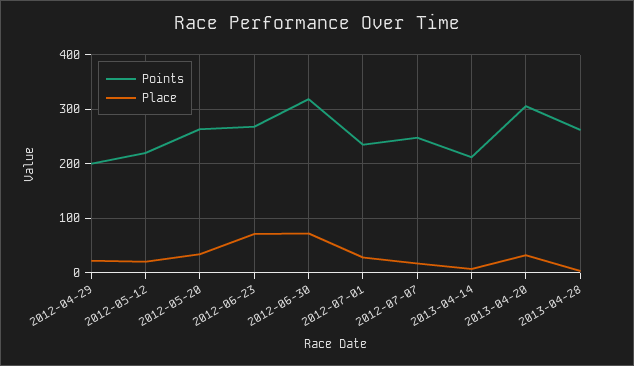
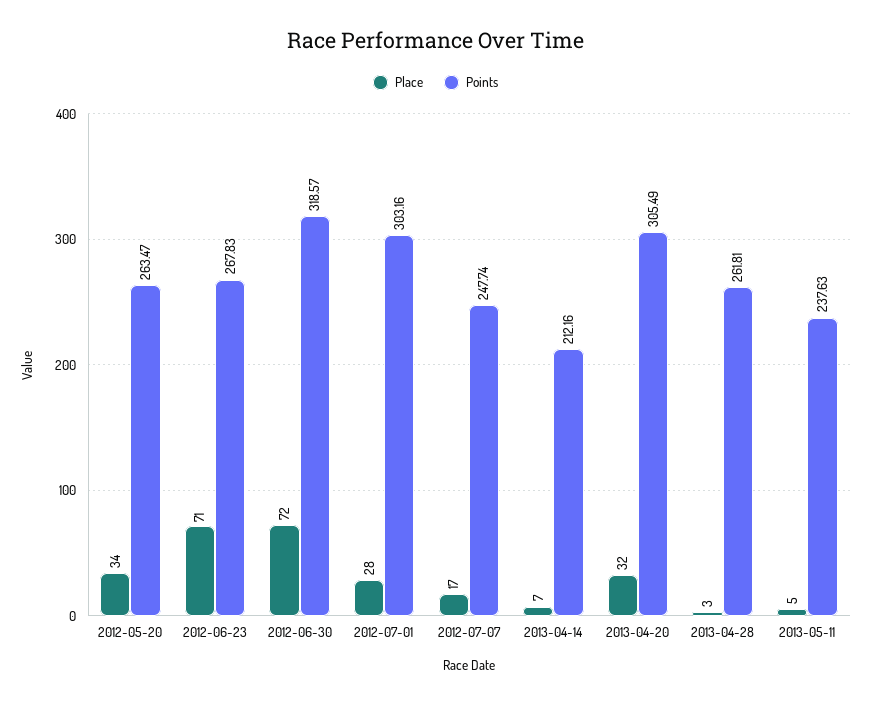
Points, 2012-04-29: 200 -> none
Place, 2012-04-29: 20 -> none
Points, 2012-05-12: 220 -> none
Place, 2012-05-12: 20 -> none
Points, 2012-07-01: 240 -> 303.16
Place, 2013-05-11: none -> 5
Points, 2013-05-11: none -> 237.63

